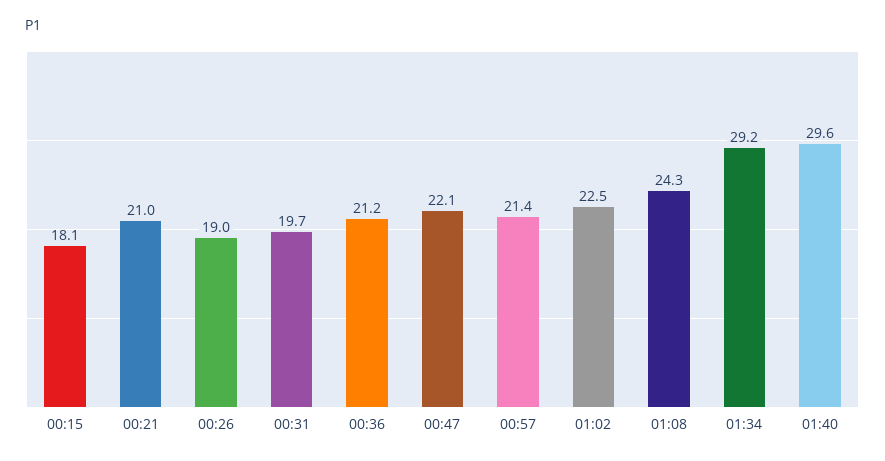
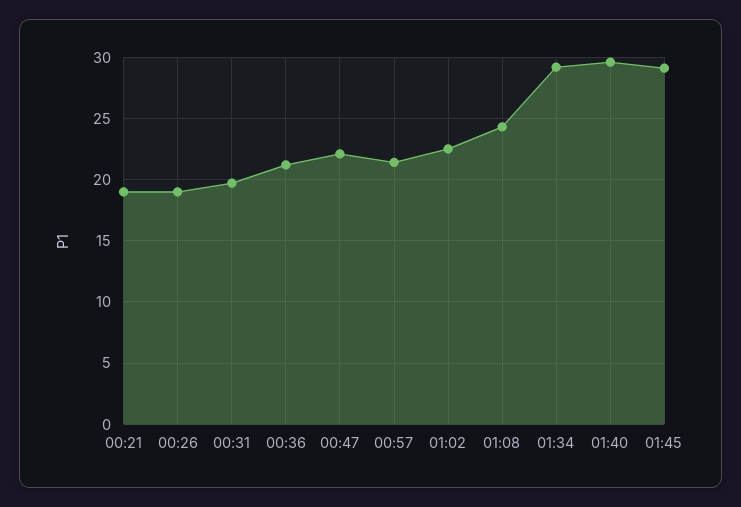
00:15: 18.1 -> none
00:21: 21 -> 19
01:45: none -> 29

